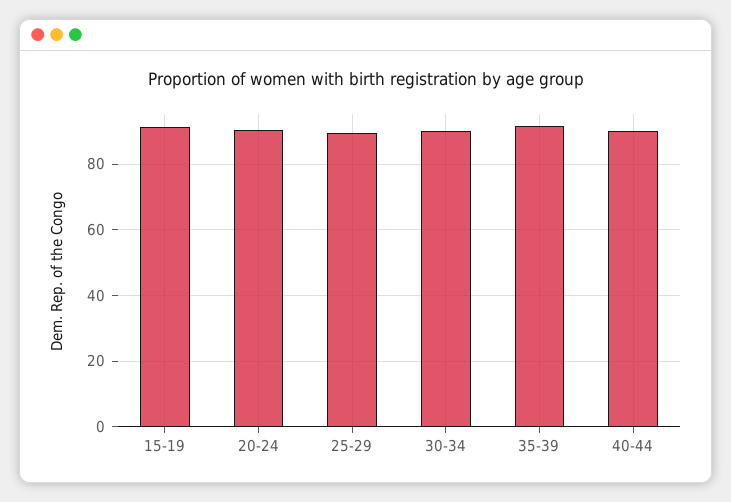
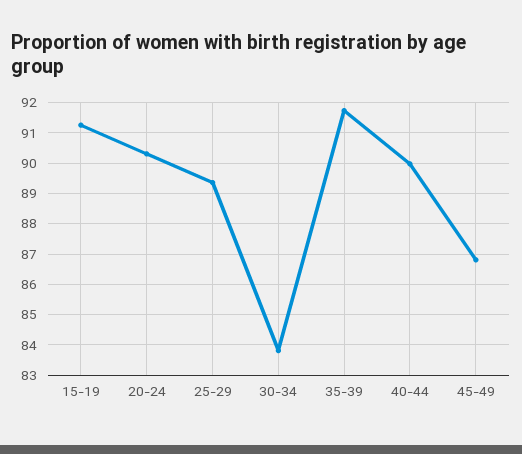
30-34: 90 -> 83.8
45-49: none -> 86.8

